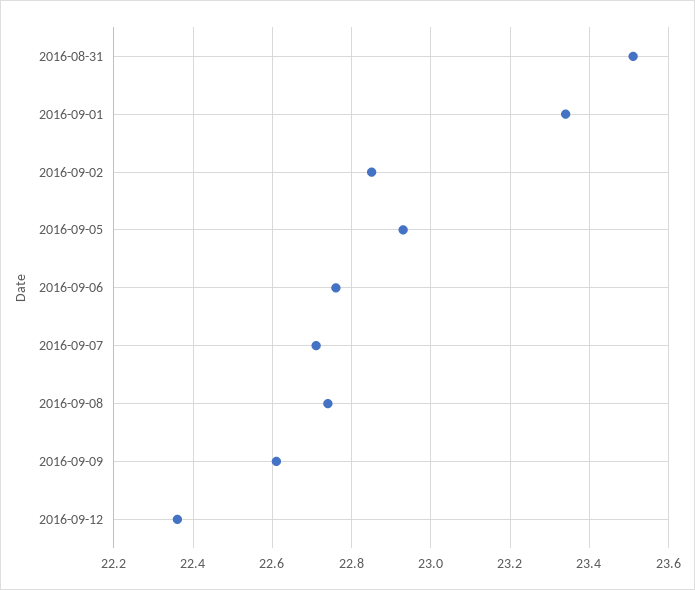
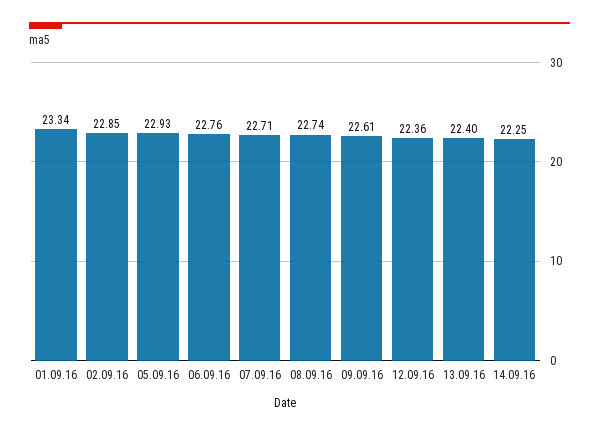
2016-08-31: 23.5 -> none
13.09.16: none -> 22.4
14.09.16: none -> 22.25

